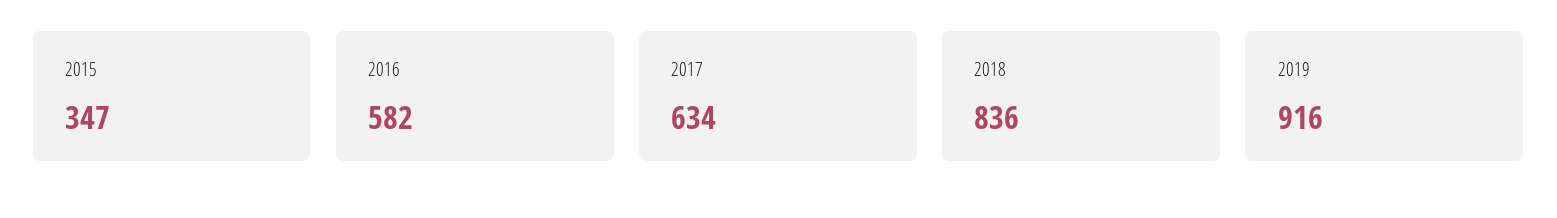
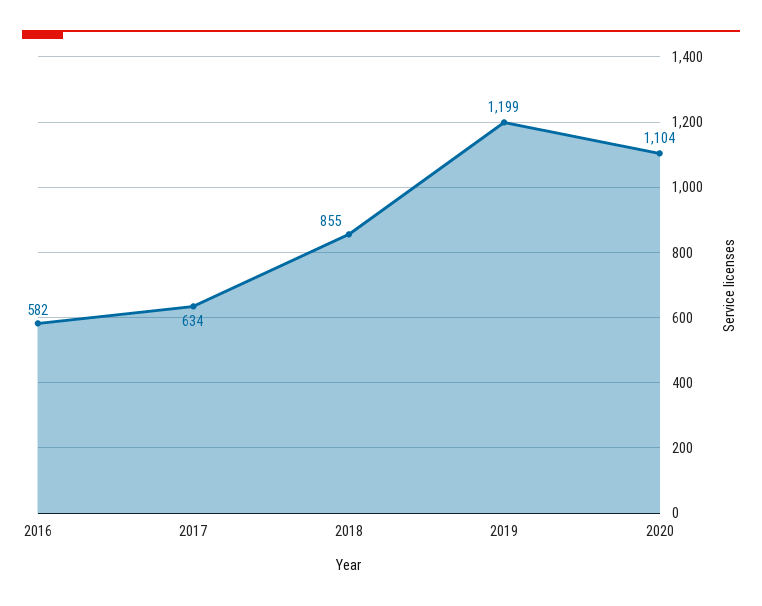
2015: 347 -> none
2018: 836 -> 855
2019: 916 -> 1199
2020: none -> 1104

